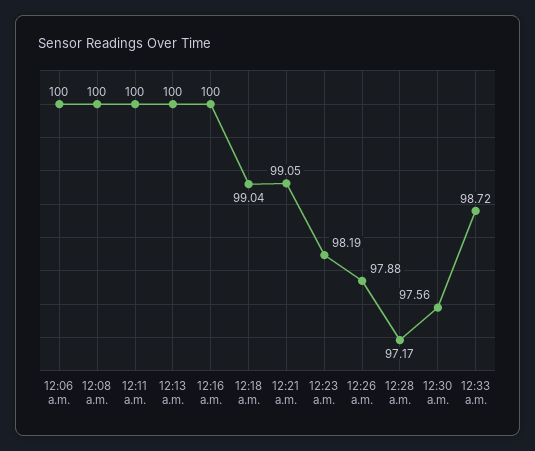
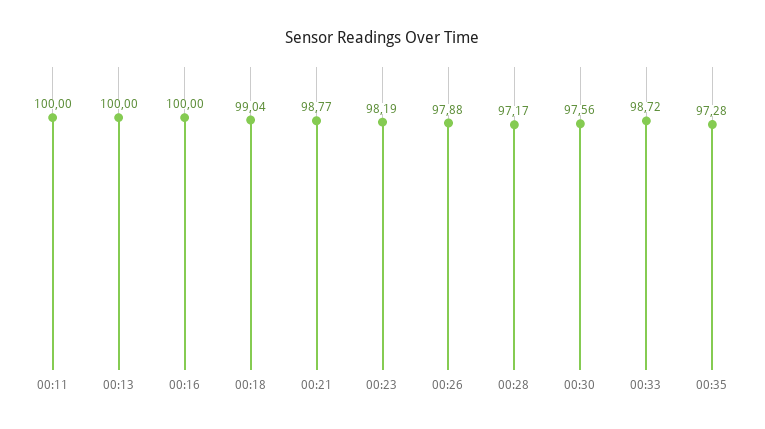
12:06 a.m.: 100 -> none
12:08 a.m.: 100 -> none
12:21 a.m.: 99.05 -> 98.77
00:35: none -> 97.28

